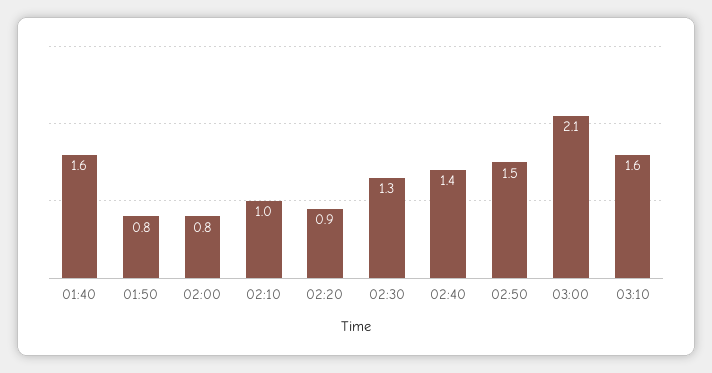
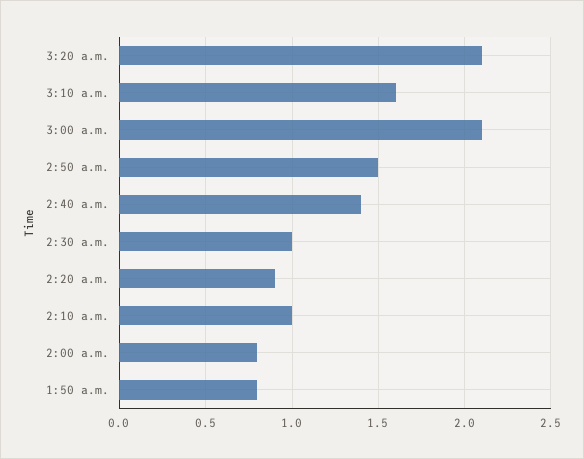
01:40: 1.6 -> none
02:30: 1.3 -> 1
3:20 a.m.: none -> 2.1

